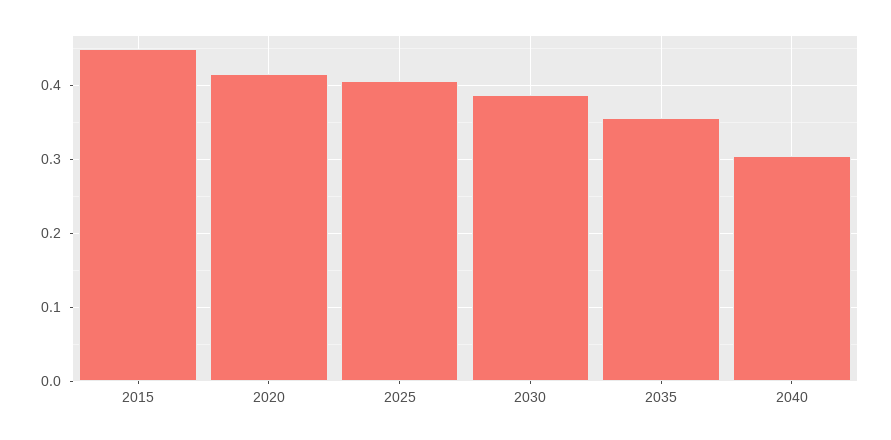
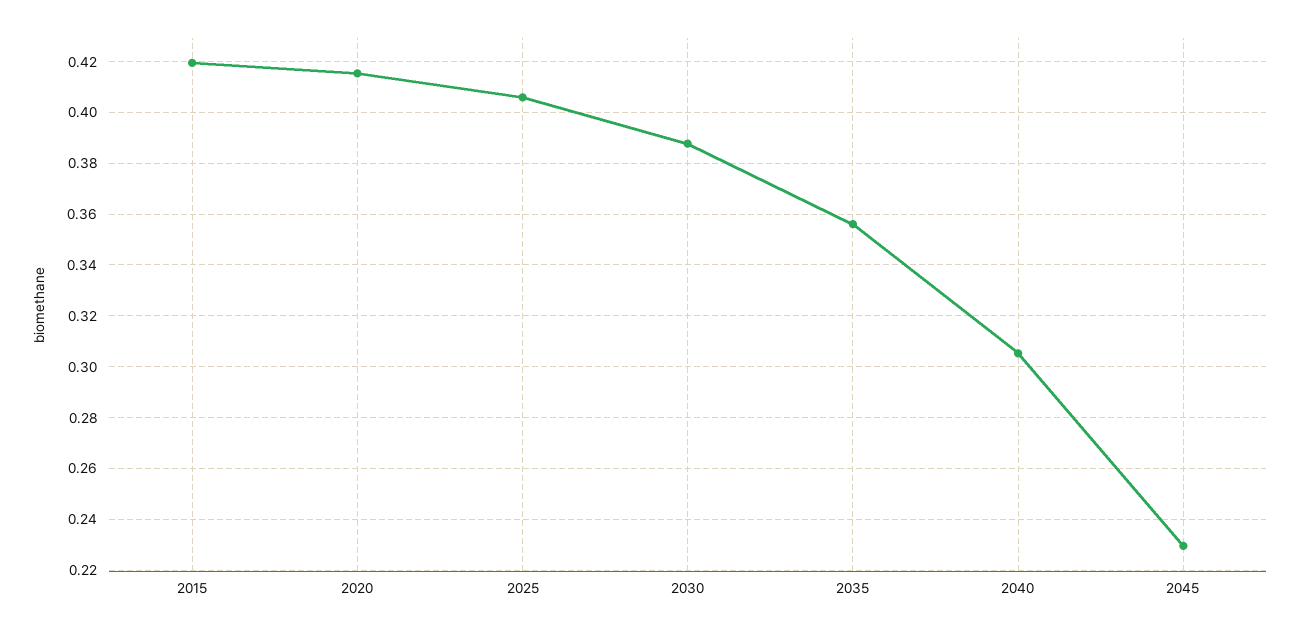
2015: 0.45 -> 0.42
2045: none -> 0.23

